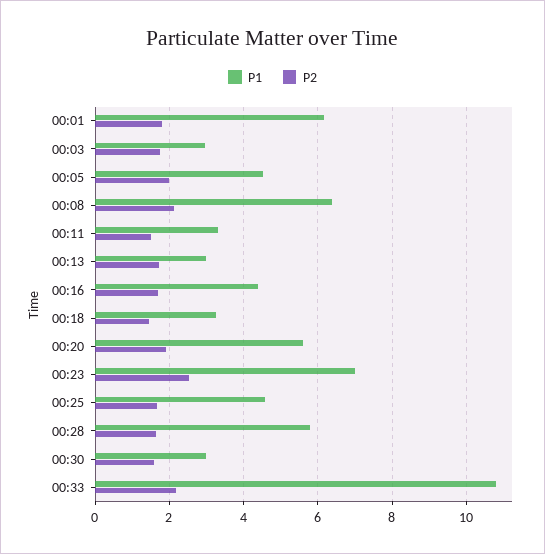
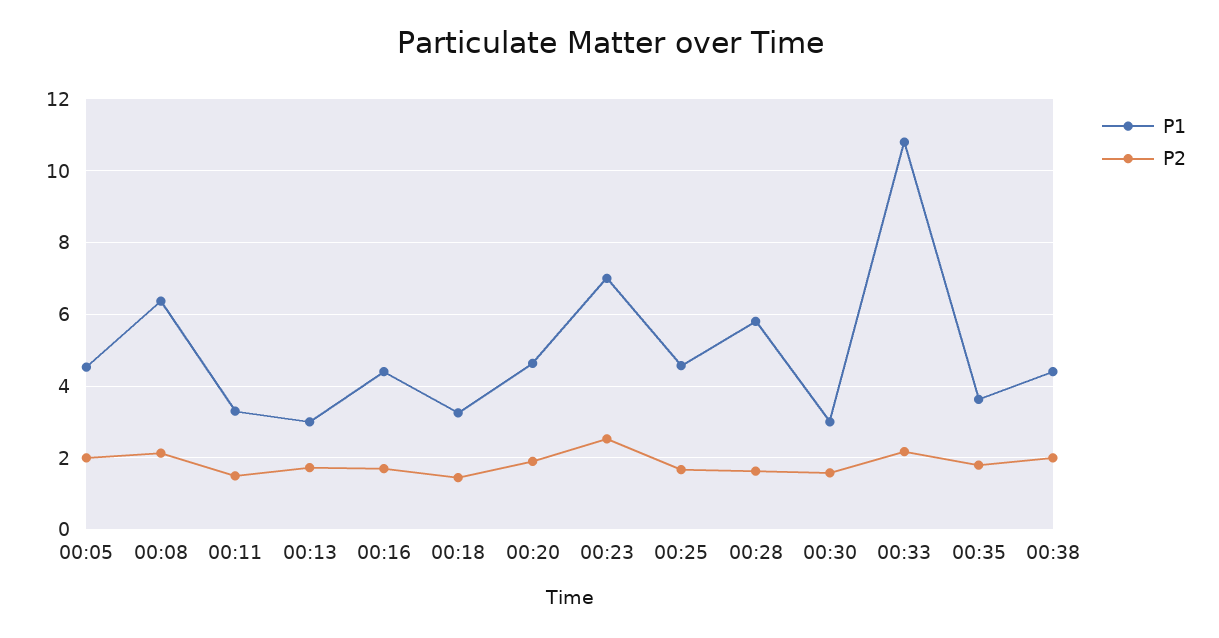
P1, 00:01: 6.2 -> none
P2, 00:01: 1.8 -> none
P1, 00:03: 3 -> none
P2, 00:03: 1.8 -> none
P1, 00:20: 5.6 -> 4.6
P1, 00:35: none -> 3.6
P2, 00:35: none -> 1.8
P1, 00:38: none -> 4.4
P2, 00:38: none -> 2

